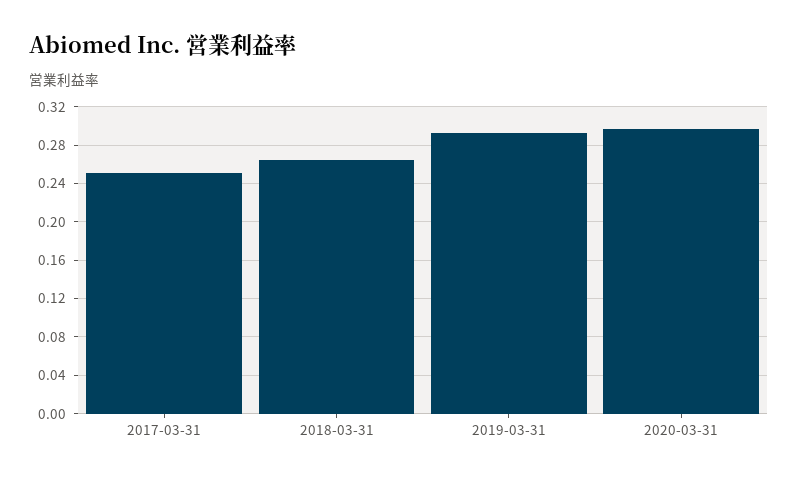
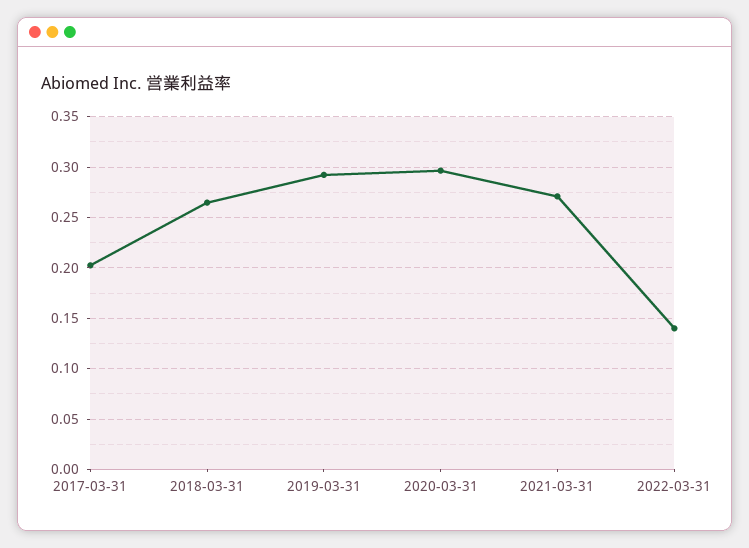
2017-03-31: 0.25 -> 0.2
2021-03-31: none -> 0.27
2022-03-31: none -> 0.14

